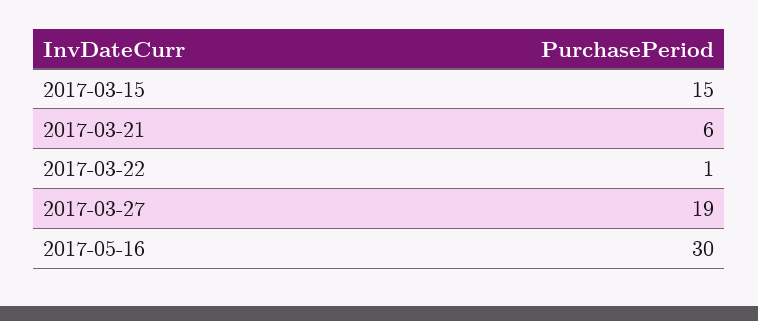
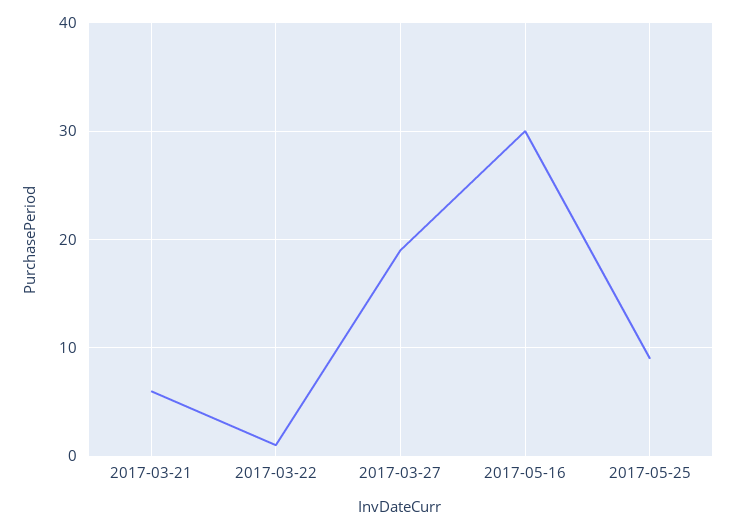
2017-03-15: 15 -> none
2017-05-25: none -> 9

